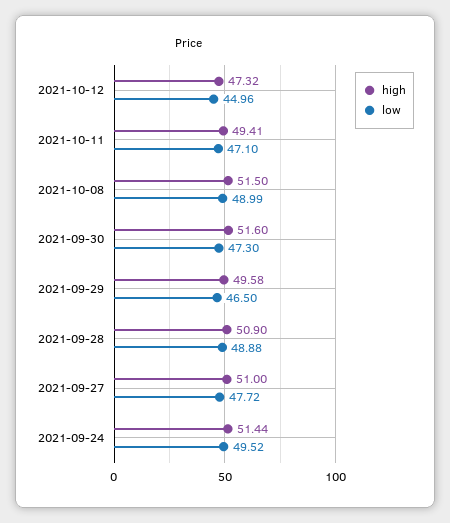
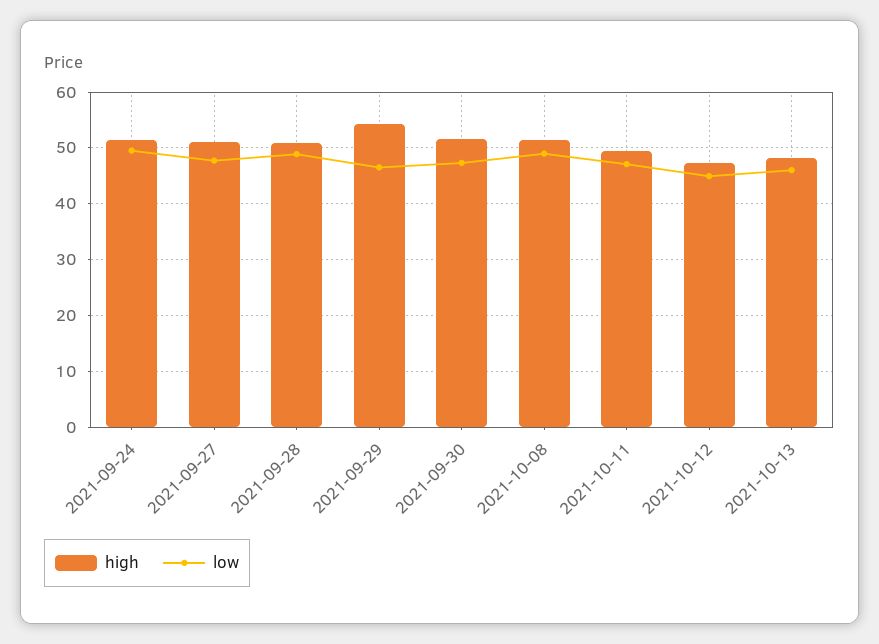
high, 2021-09-29: 49.58 -> 54
high, 2021-10-13: none -> 48
low, 2021-10-13: none -> 46

